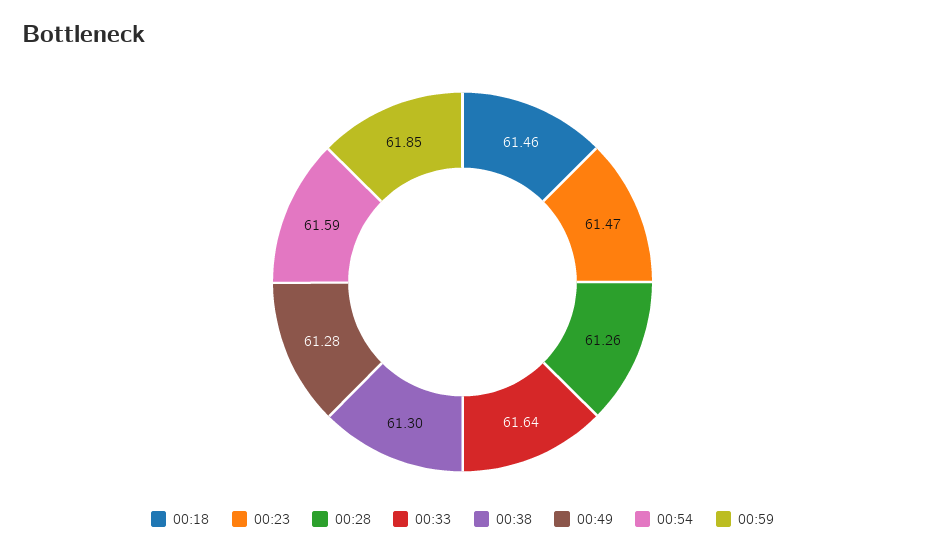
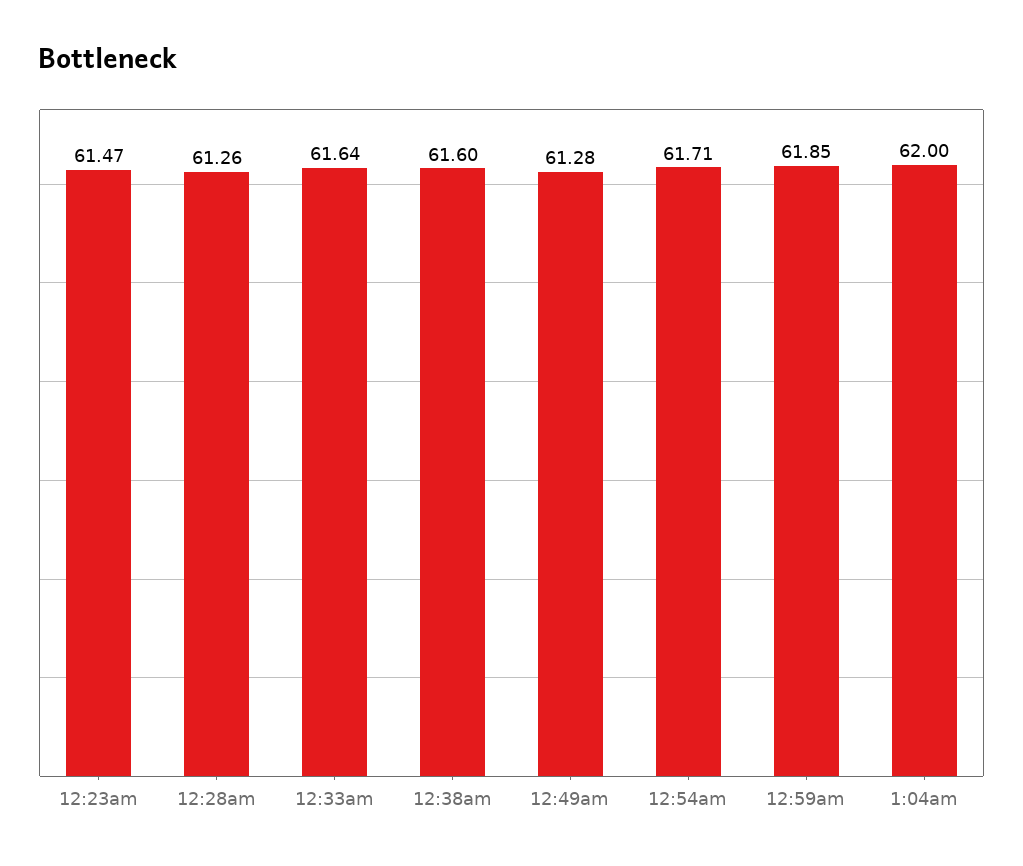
00:18: 61.46 -> none
00:38: 61.3 -> 61.6
00:54: 61.59 -> 61.71
1:04am: none -> 62

